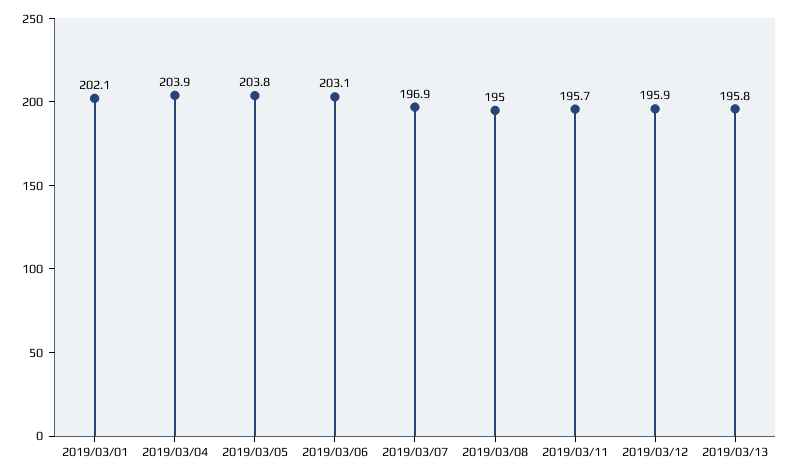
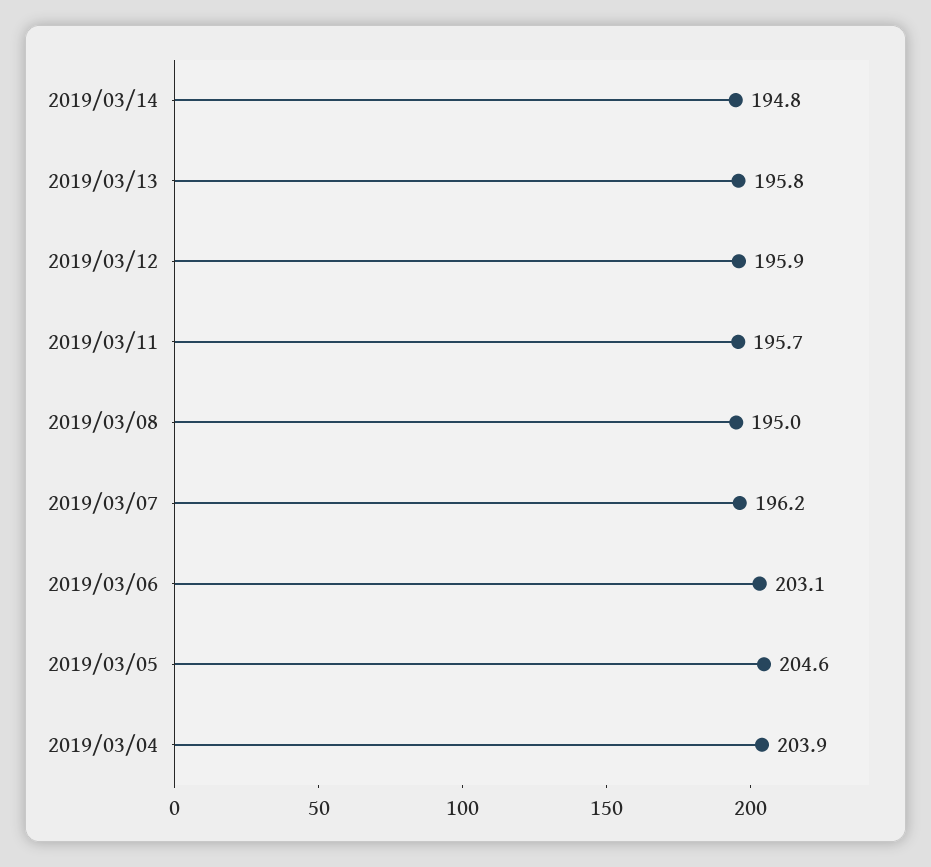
2019/03/01: 202.1 -> none
2019/03/05: 203.8 -> 204.6
2019/03/07: 196.9 -> 196.2
2019/03/14: none -> 194.8

